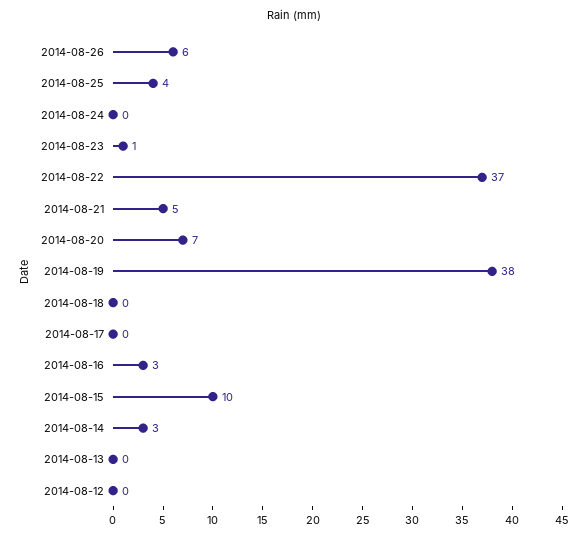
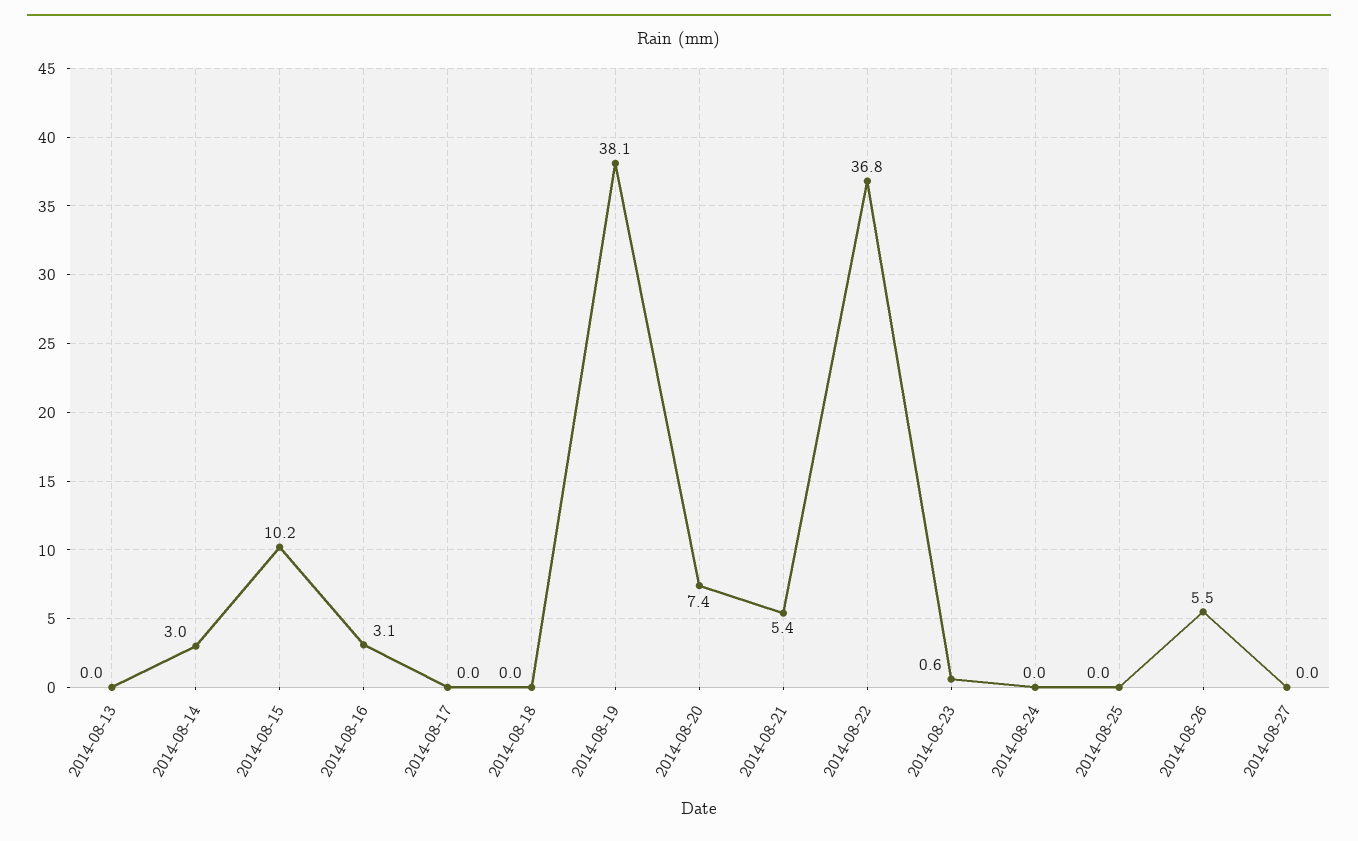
2014-08-25: 4 -> 0
2014-08-12: 0 -> none
2014-08-27: none -> 0

